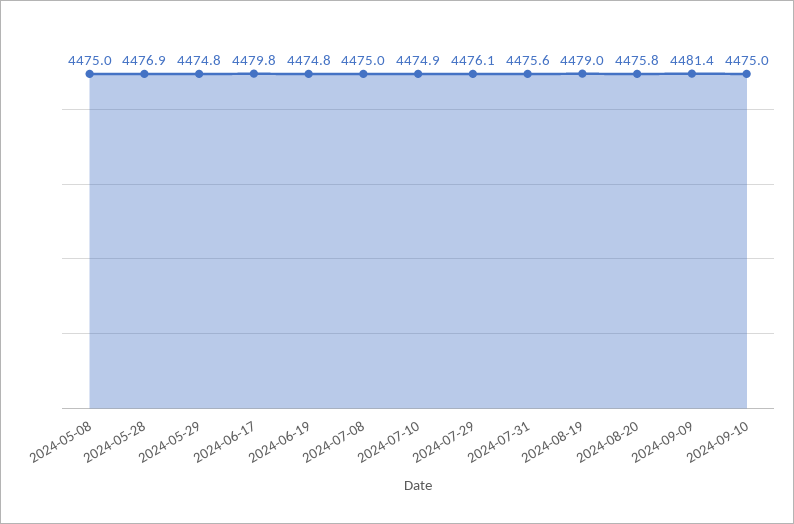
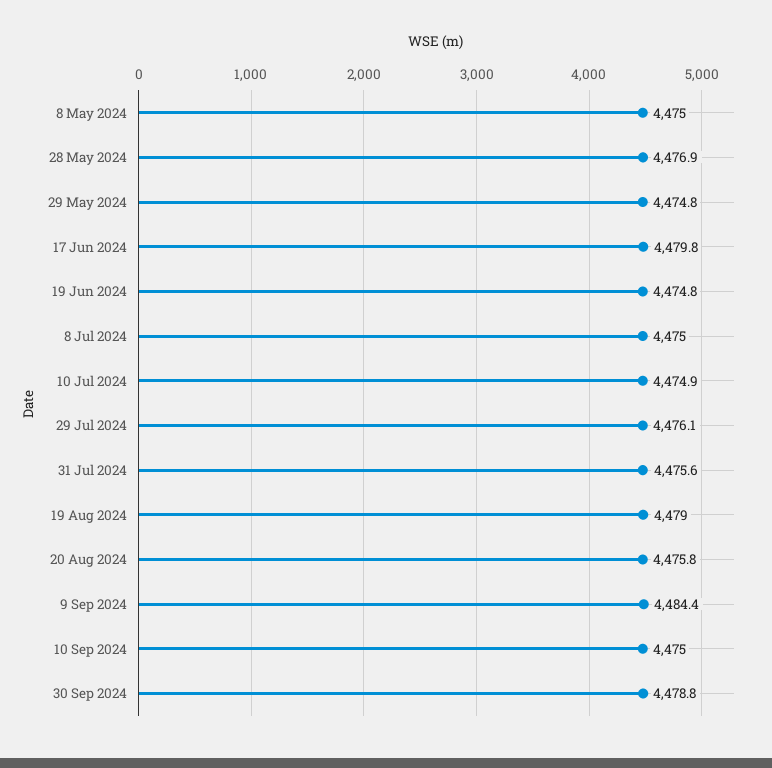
2024-09-09: 4481.4 -> 4484.4
30 Sep 2024: none -> 4478.8

